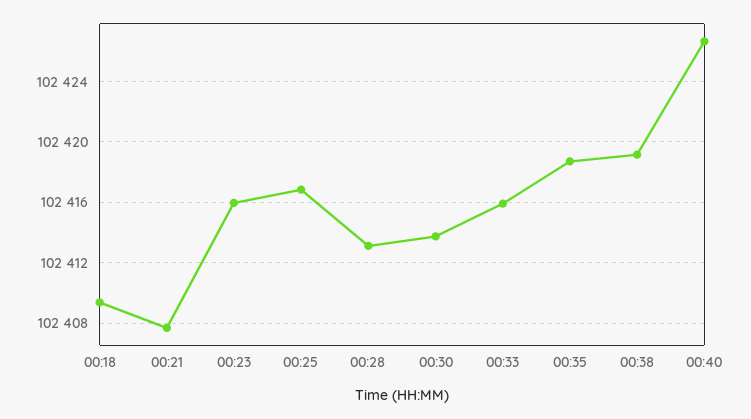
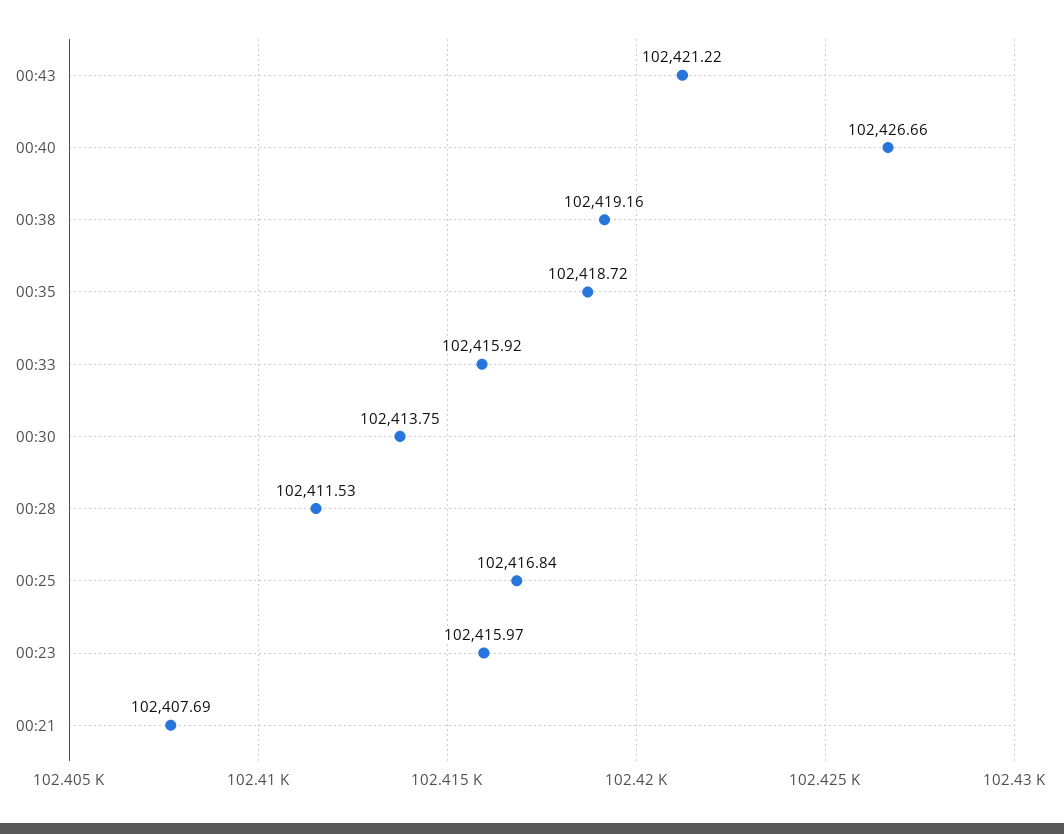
00:18: 102409.5 -> none
00:28: 102413 -> 102411.53
00:43: none -> 102421.22

